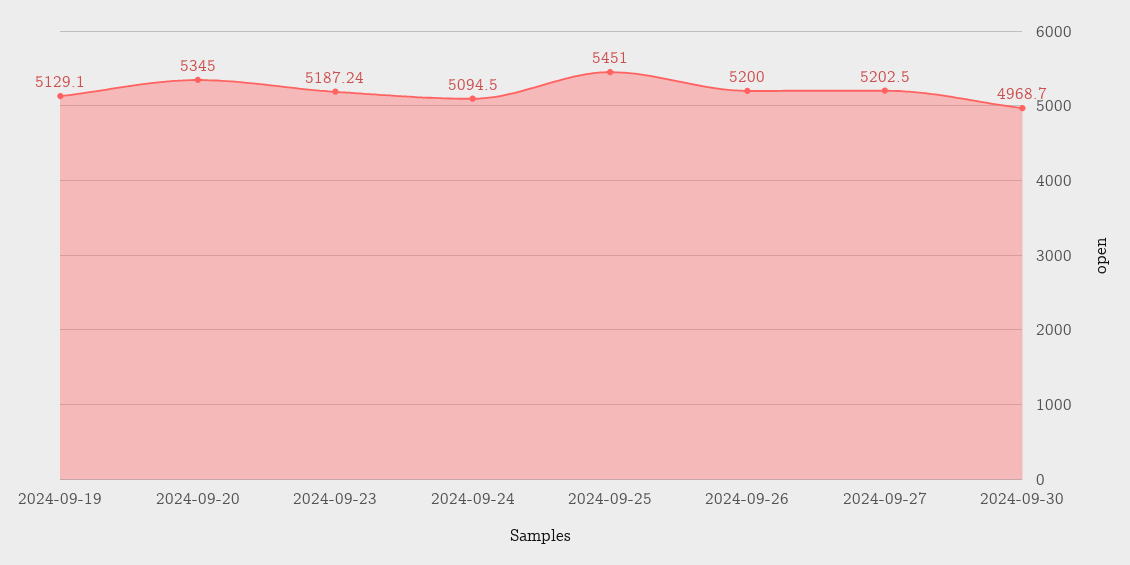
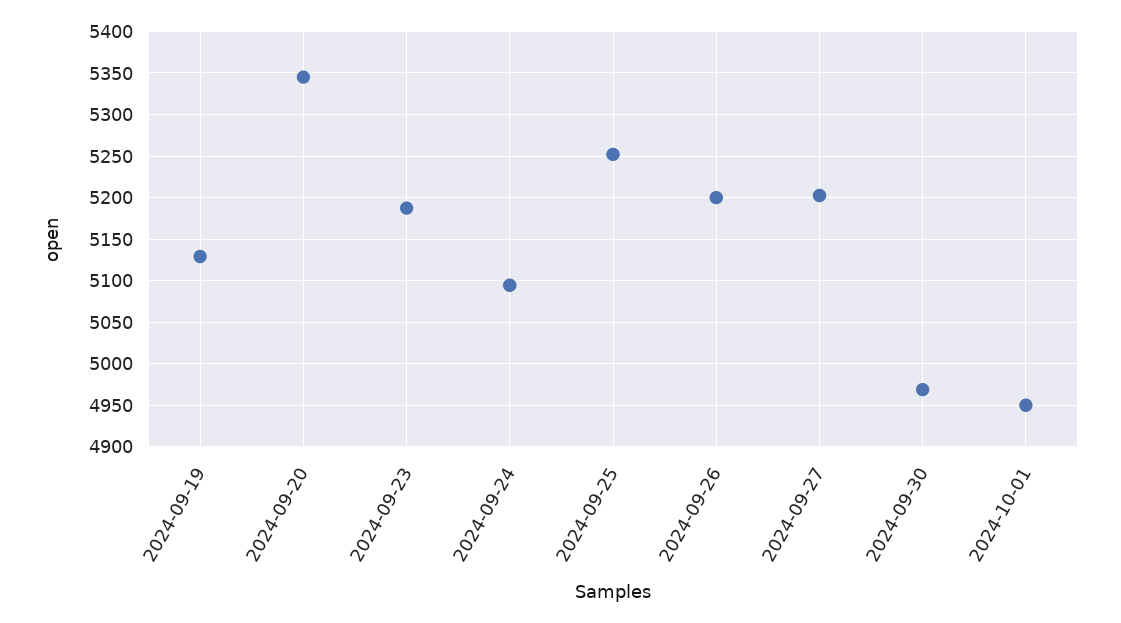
2024-09-25: 5451 -> 5250
2024-10-01: none -> 4950

